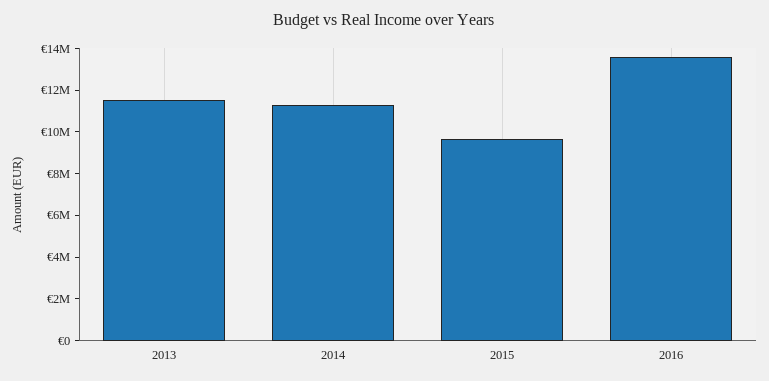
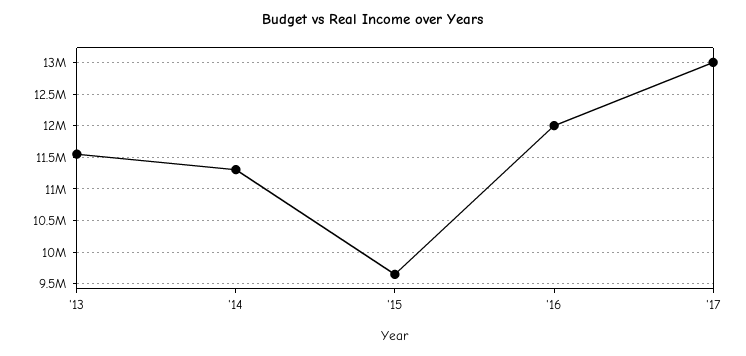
2016: 13500000 -> 12000000
'17: none -> 13000000

